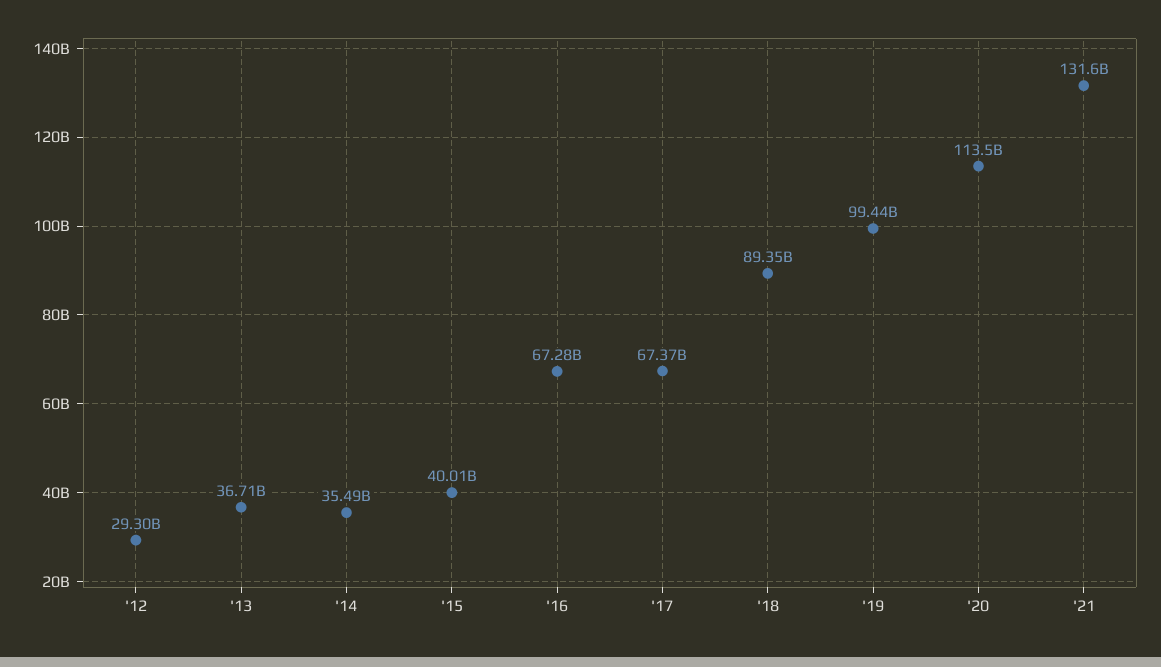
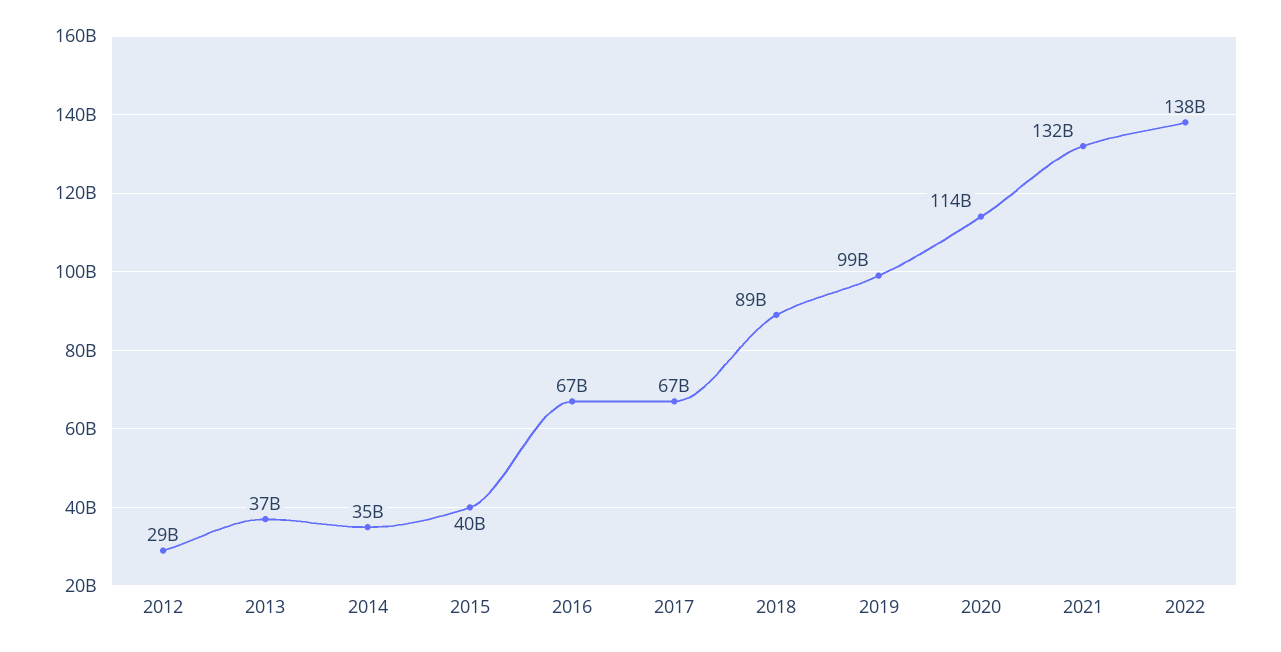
2022: none -> 138000000000

